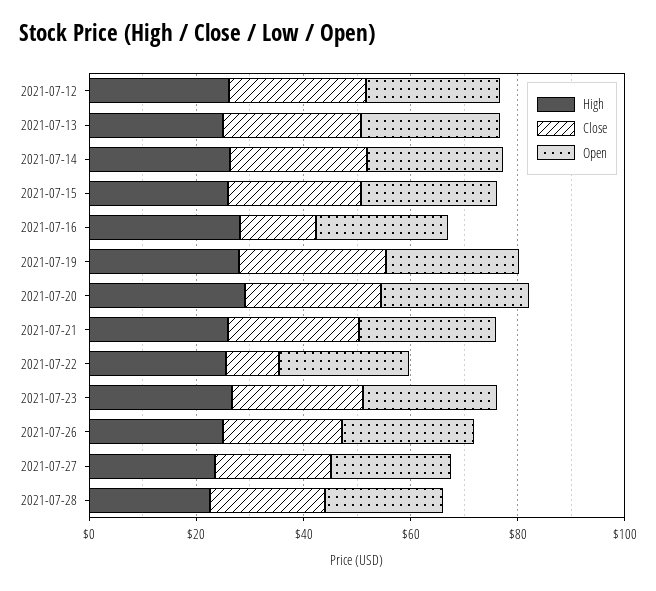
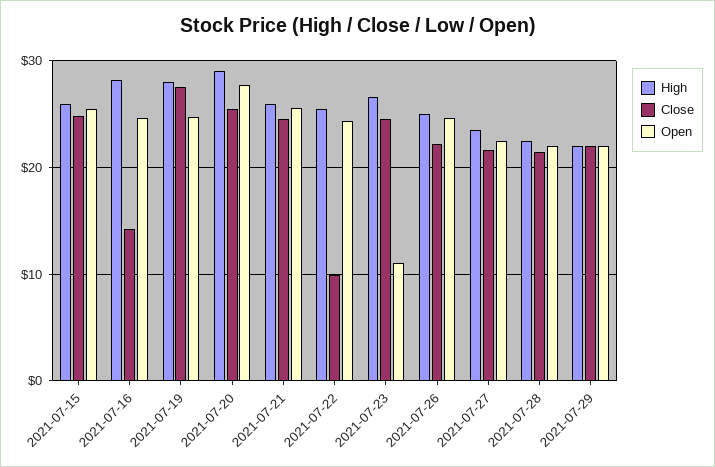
High, 2021-07-12: 25 -> none
Close, 2021-07-12: 25 -> none
Open, 2021-07-12: 25 -> none
High, 2021-07-13: 25 -> none
Close, 2021-07-13: 25 -> none
Open, 2021-07-13: 25 -> none
High, 2021-07-14: 25 -> none
Close, 2021-07-14: 25 -> none
Open, 2021-07-14: 25 -> none
Open, 2021-07-23: 25 -> 11
High, 2021-07-29: none -> 22
Close, 2021-07-29: none -> 22
Open, 2021-07-29: none -> 22

